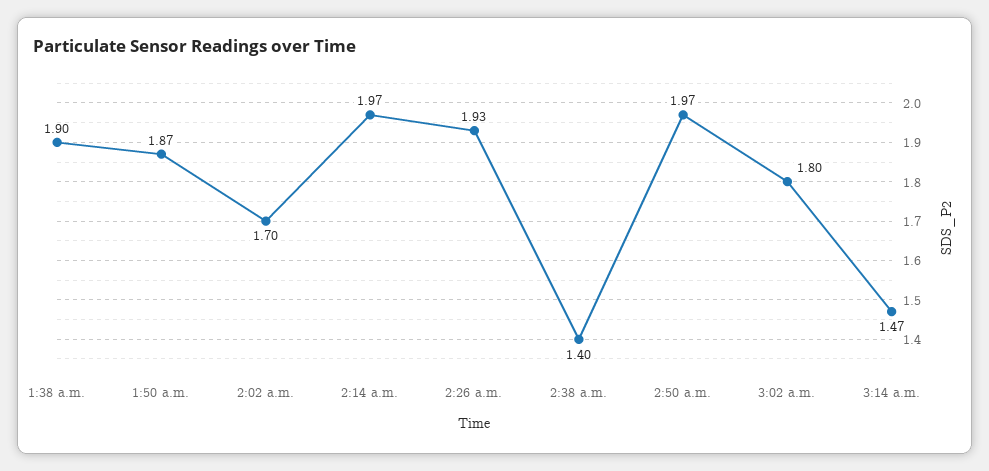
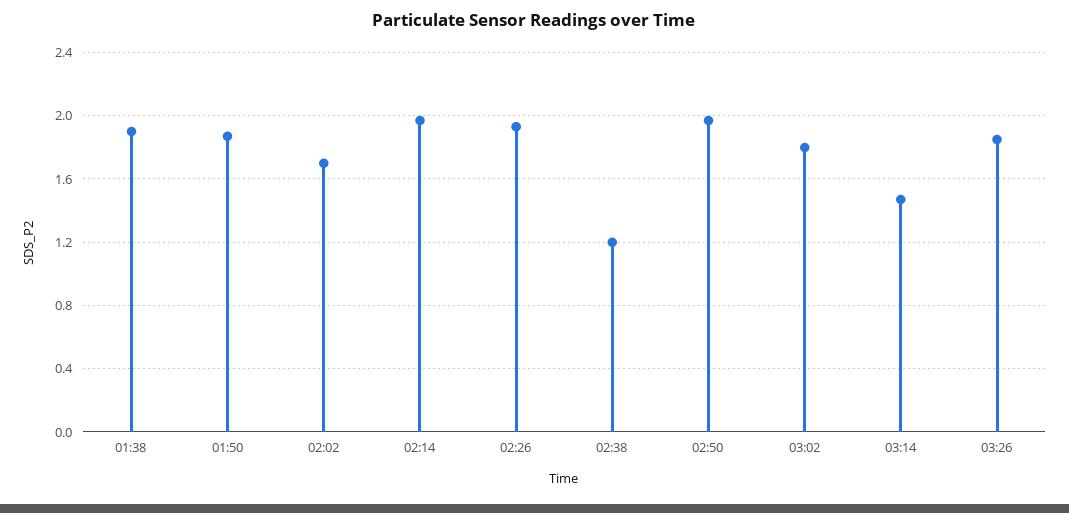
2:38 a.m.: 1.4 -> 1.2
03:26: none -> 1.85

